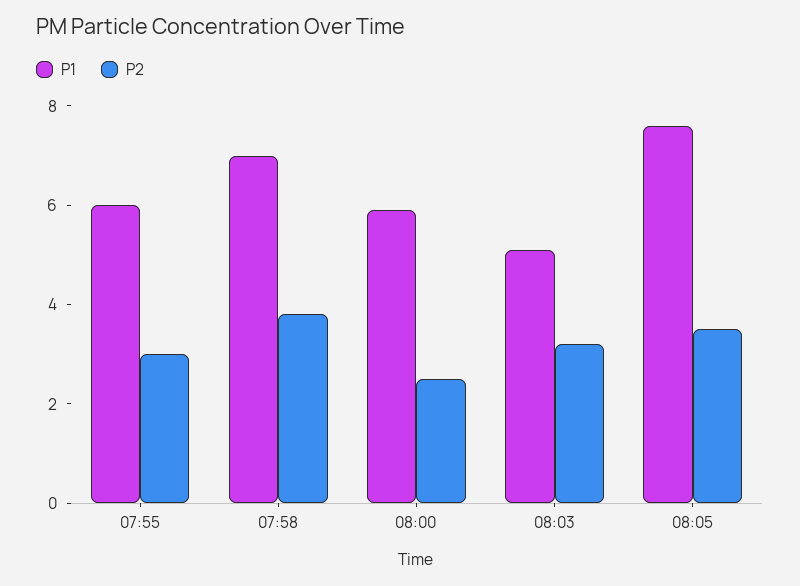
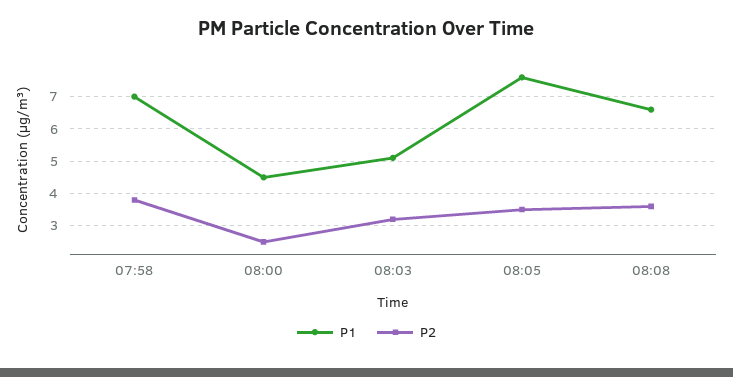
P1, 07:55: 6 -> none
P2, 07:55: 3 -> none
P1, 08:00: 6 -> 4.5
P1, 08:08: none -> 6.5
P2, 08:08: none -> 3.5

